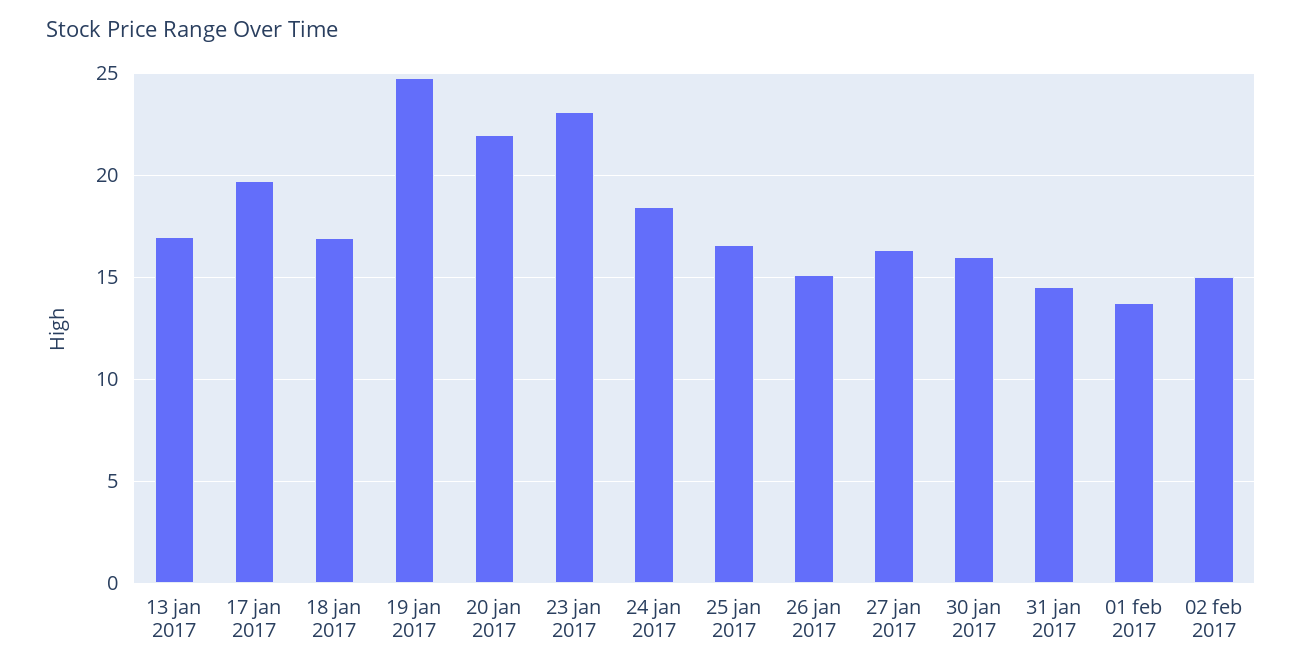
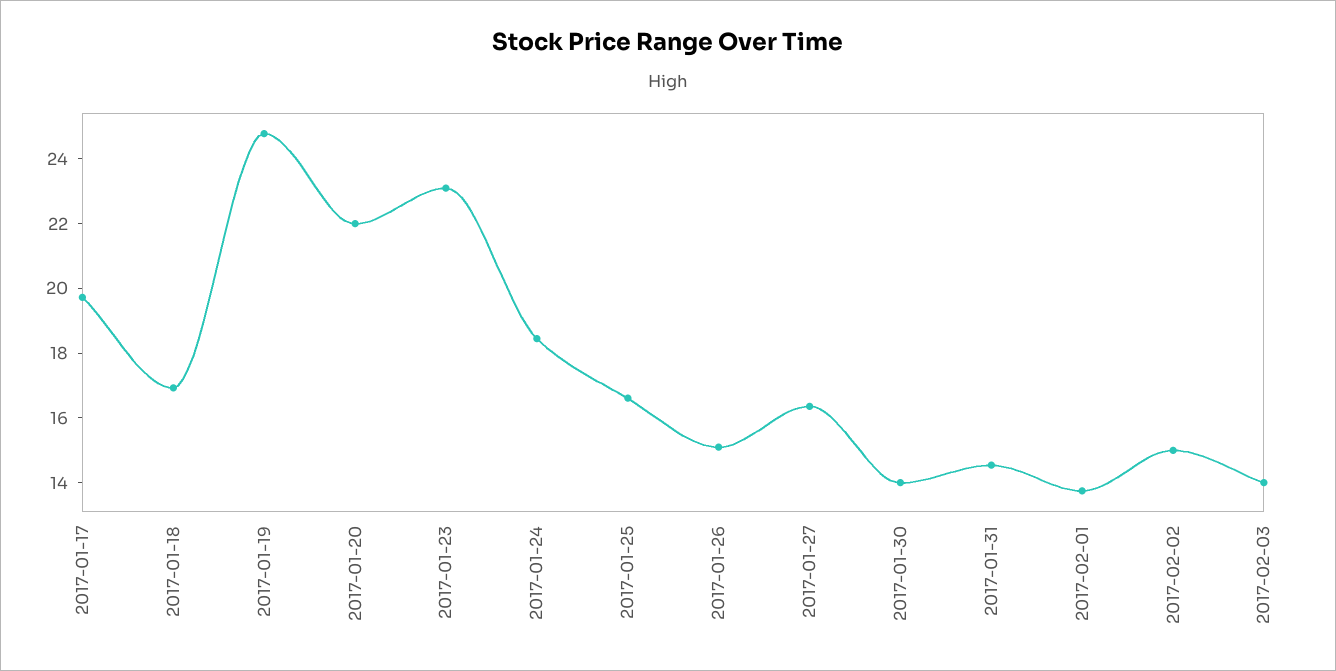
13 jan 2017: 17 -> none
30 jan 2017: 16 -> 14
2017-02-03: none -> 14

